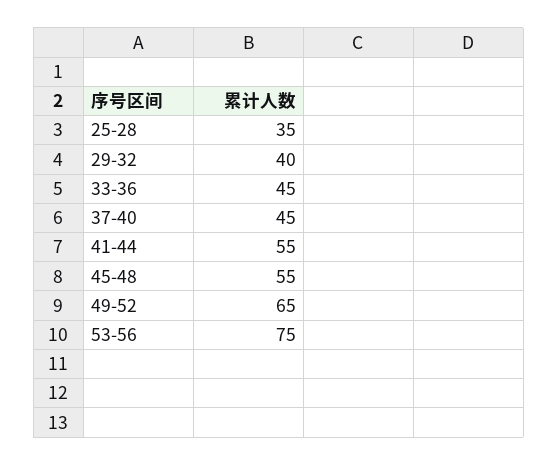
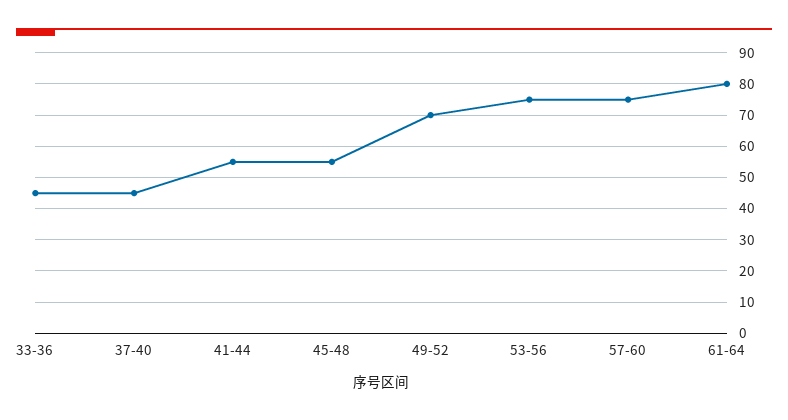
25-28: 35 -> none
29-32: 40 -> none
49-52: 65 -> 70
57-60: none -> 75
61-64: none -> 80

